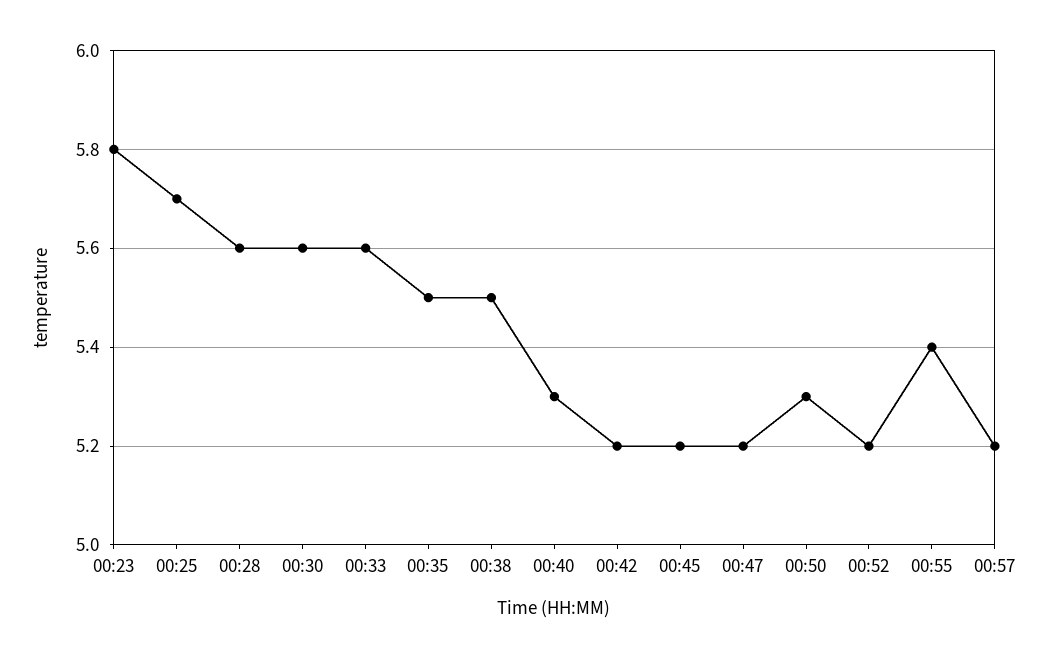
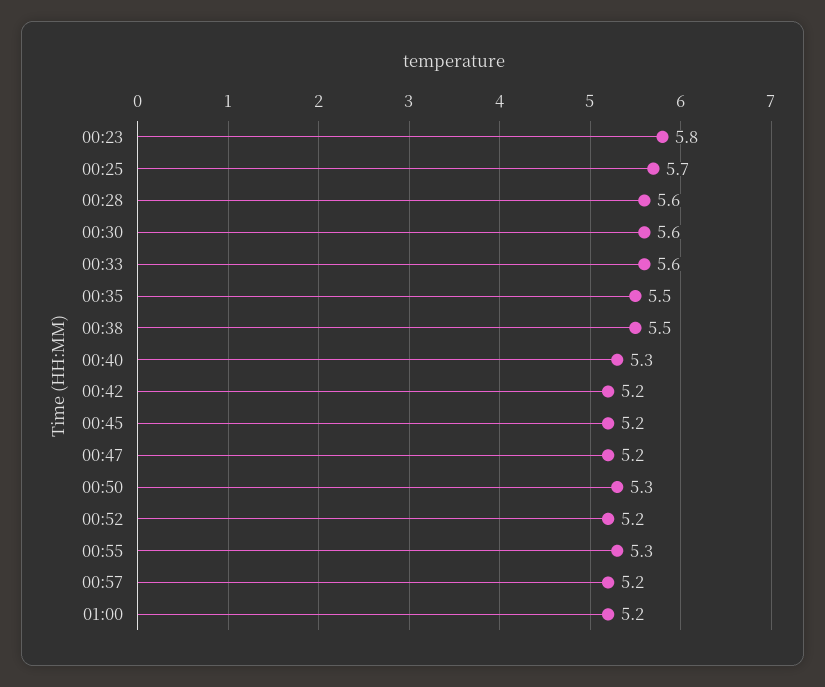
00:55: 5.4 -> 5.3
01:00: none -> 5.2

